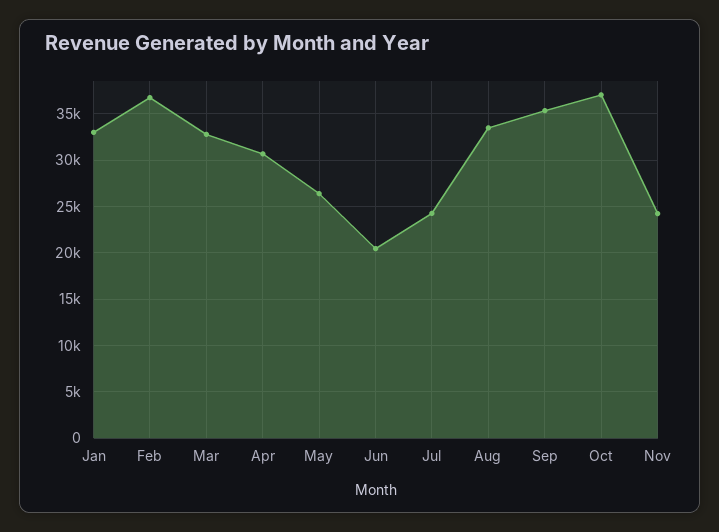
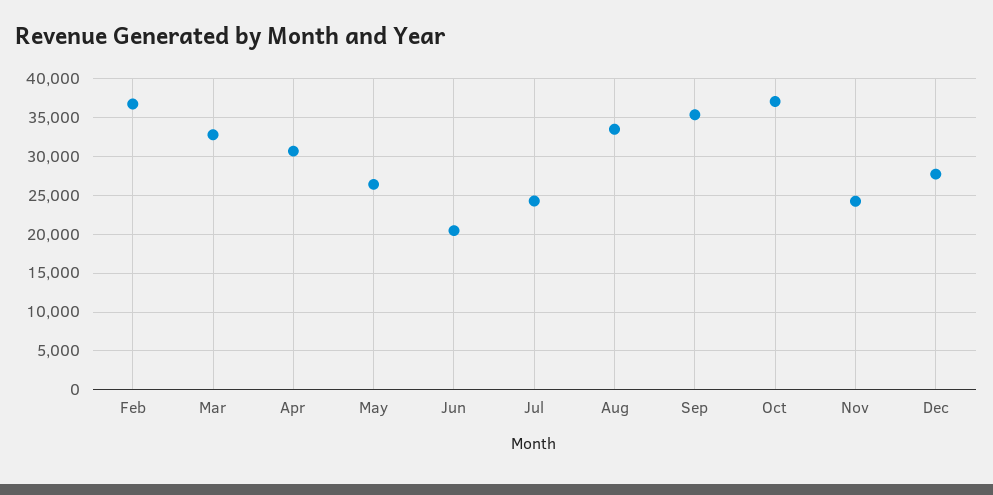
Jan: 33000 -> none
Dec: none -> 28000

